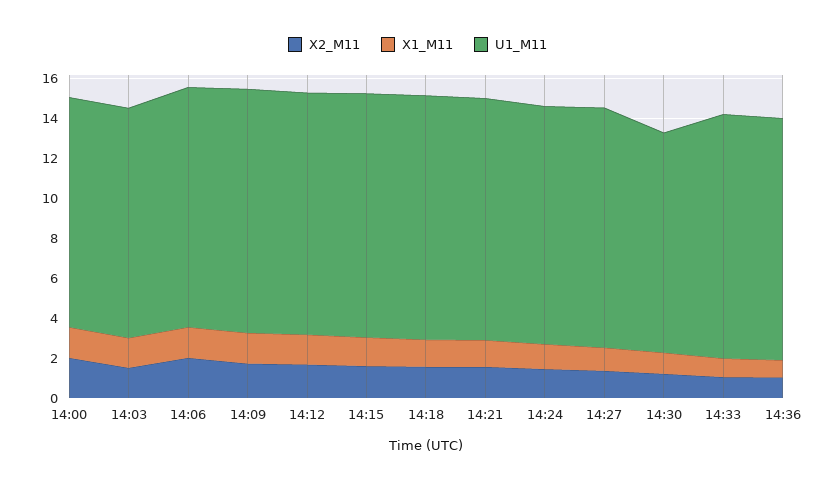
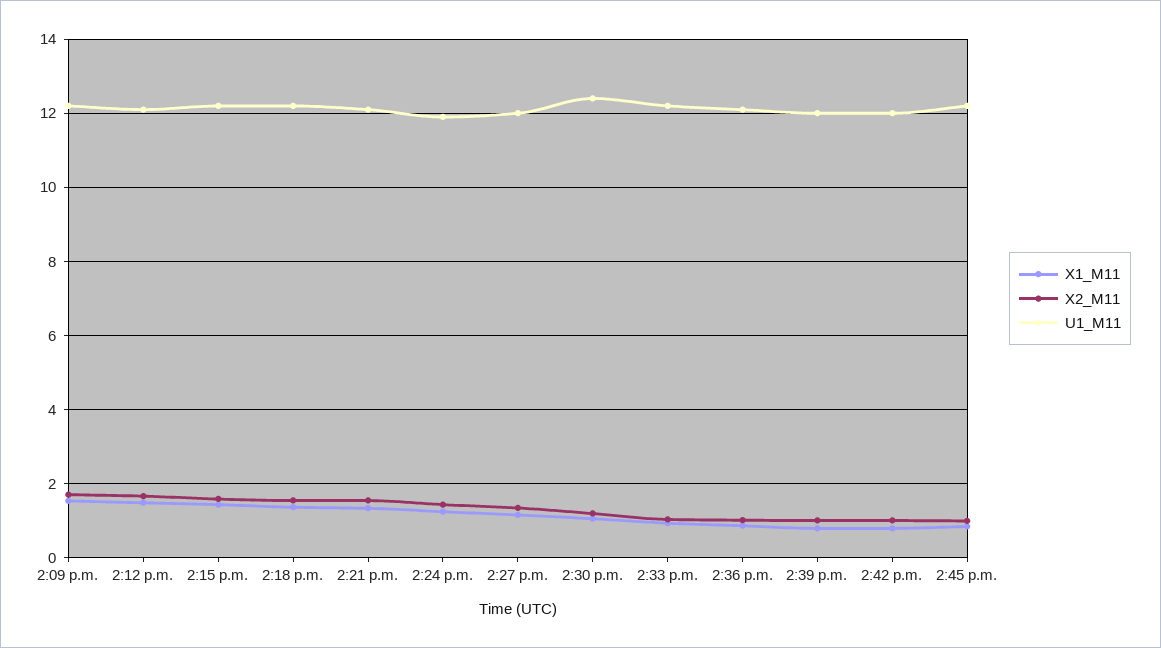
X2_M11, 14:00: 2 -> none
X1_M11, 14:00: 1.5 -> none
U1_M11, 14:00: 11.5 -> none
X2_M11, 14:03: 1.5 -> none
X1_M11, 14:03: 1.5 -> none
U1_M11, 14:03: 11.5 -> none
X2_M11, 14:06: 2 -> none
X1_M11, 14:06: 1.5 -> none
U1_M11, 14:06: 12 -> none
U1_M11, 14:30: 11 -> 12.4
X1_M11, 2:39 p.m.: none -> 0.8
X2_M11, 2:39 p.m.: none -> 1
U1_M11, 2:39 p.m.: none -> 12
X1_M11, 2:42 p.m.: none -> 0.8
X2_M11, 2:42 p.m.: none -> 1
U1_M11, 2:42 p.m.: none -> 12
X1_M11, 2:45 p.m.: none -> 0.8
X2_M11, 2:45 p.m.: none -> 1
U1_M11, 2:45 p.m.: none -> 12.2

